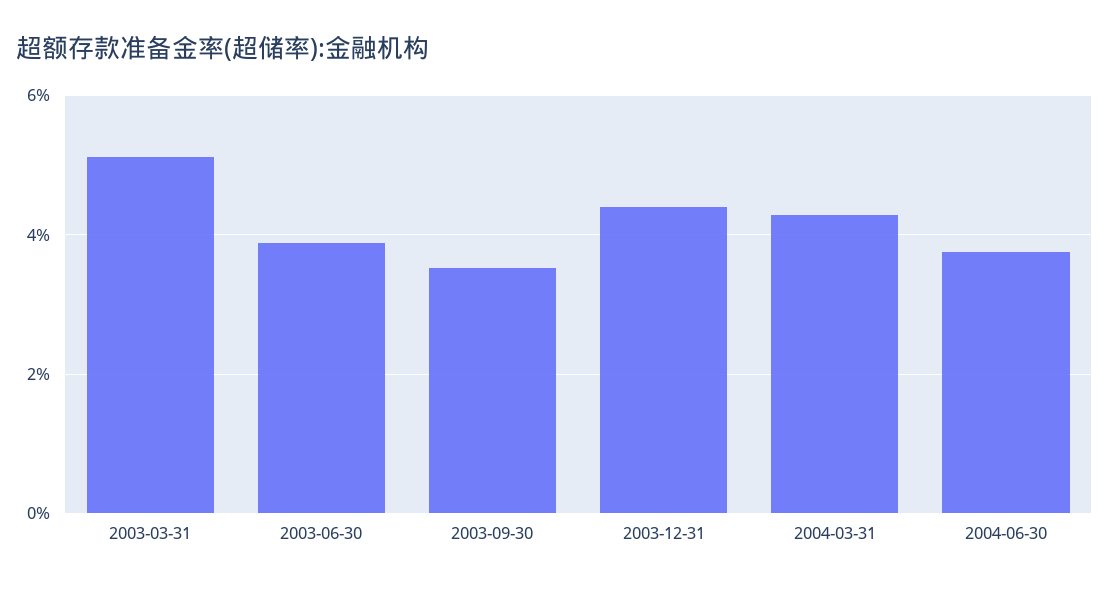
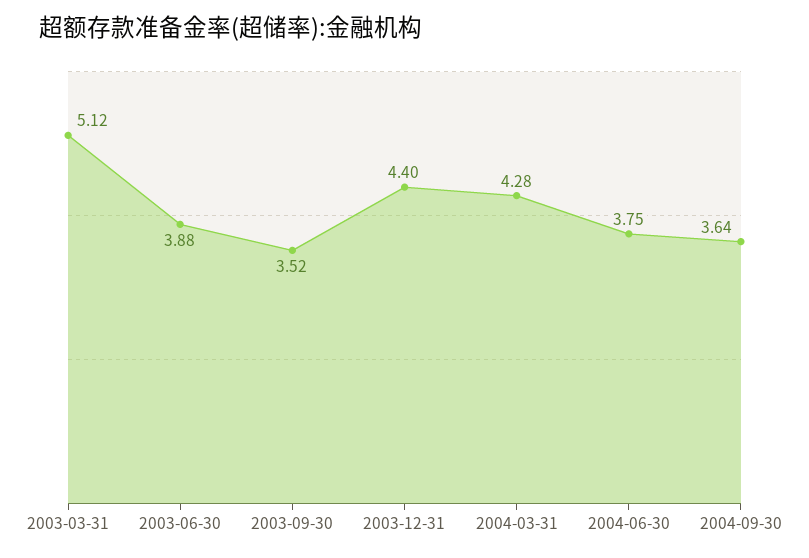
2004-09-30: none -> 3.64

